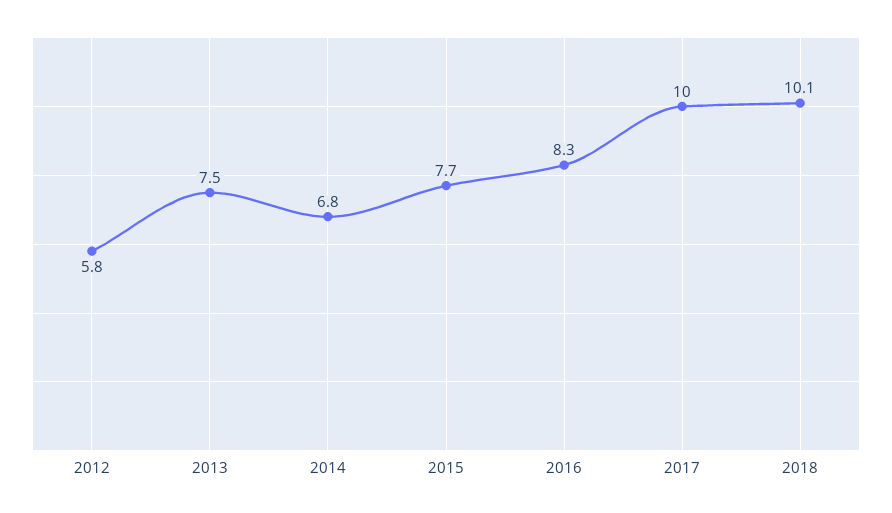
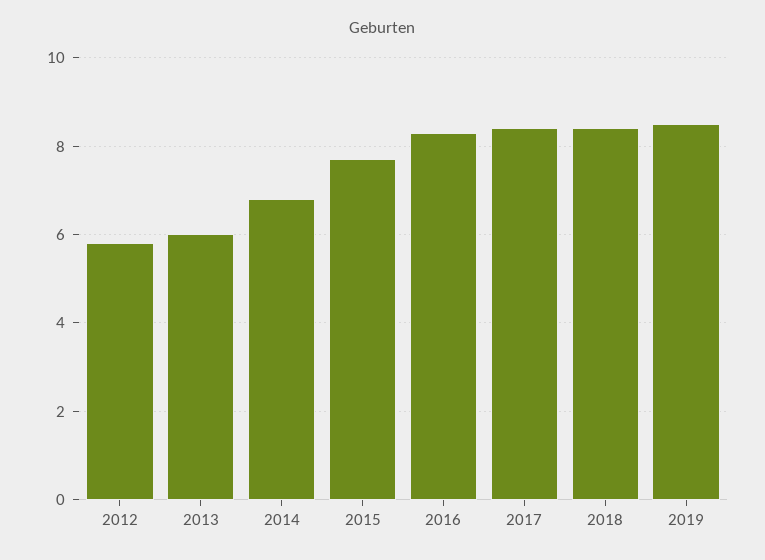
2013: 7.5 -> 6
2017: 10 -> 8.5
2018: 10.1 -> 8.5
2019: none -> 8.5

